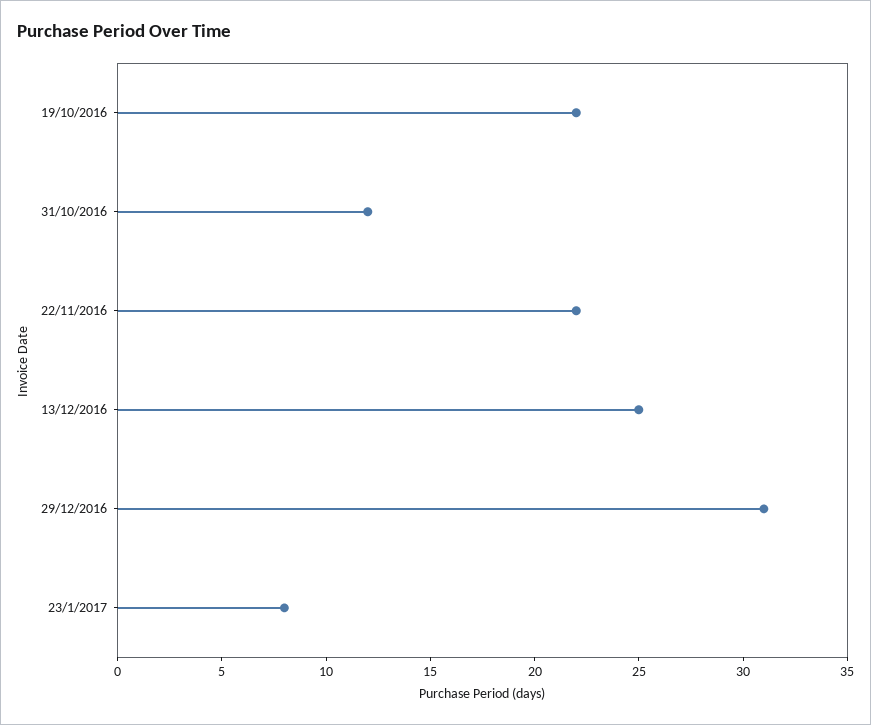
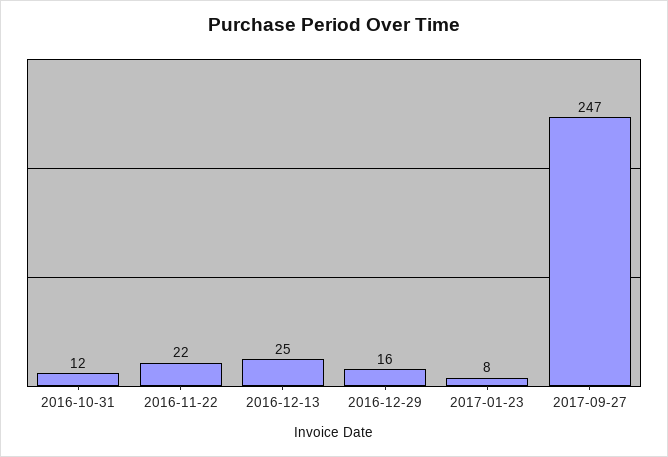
19/10/2016: 22 -> none
29/12/2016: 31 -> 16
2017-09-27: none -> 247

